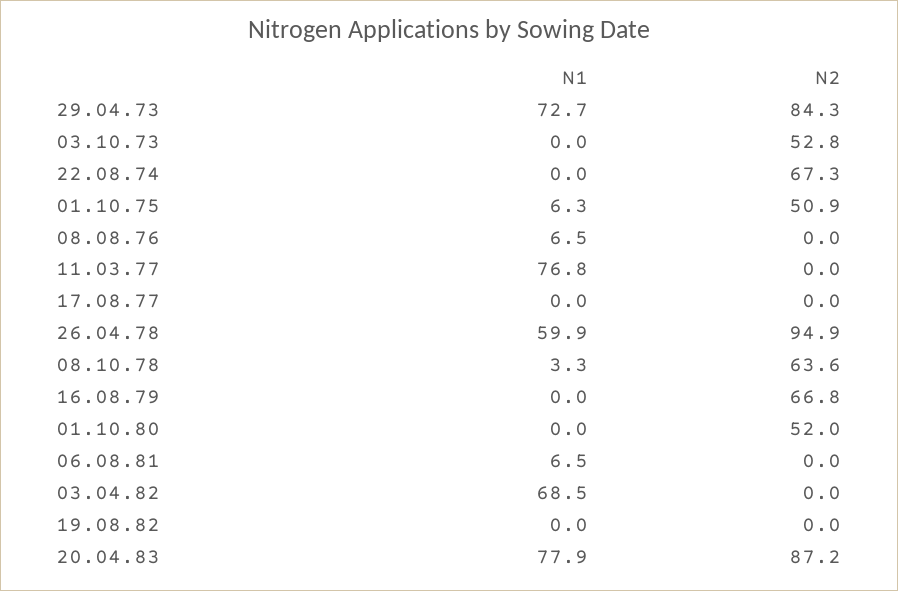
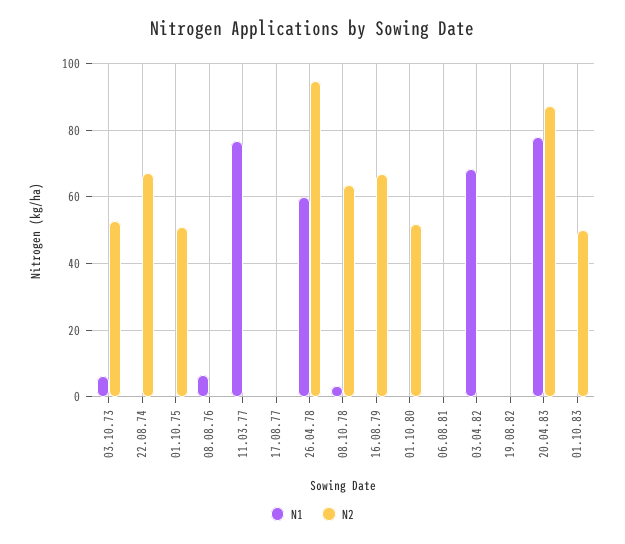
N1, 29.04.73: 72.7 -> none
N2, 29.04.73: 84.3 -> none
N1, 03.10.73: 0 -> 6
N1, 01.10.75: 6.3 -> 0
N1, 06.08.81: 6.5 -> 0
N1, 01.10.83: none -> 0
N2, 01.10.83: none -> 50

